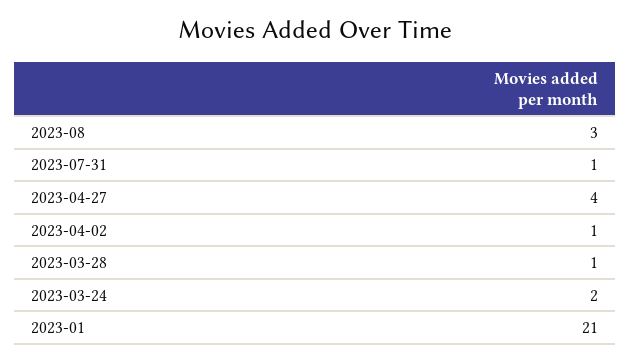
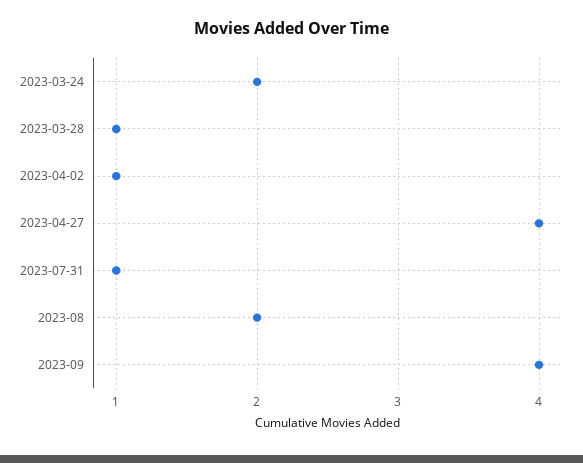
2023-08: 3 -> 2
2023-01: 21 -> none
2023-09: none -> 4

